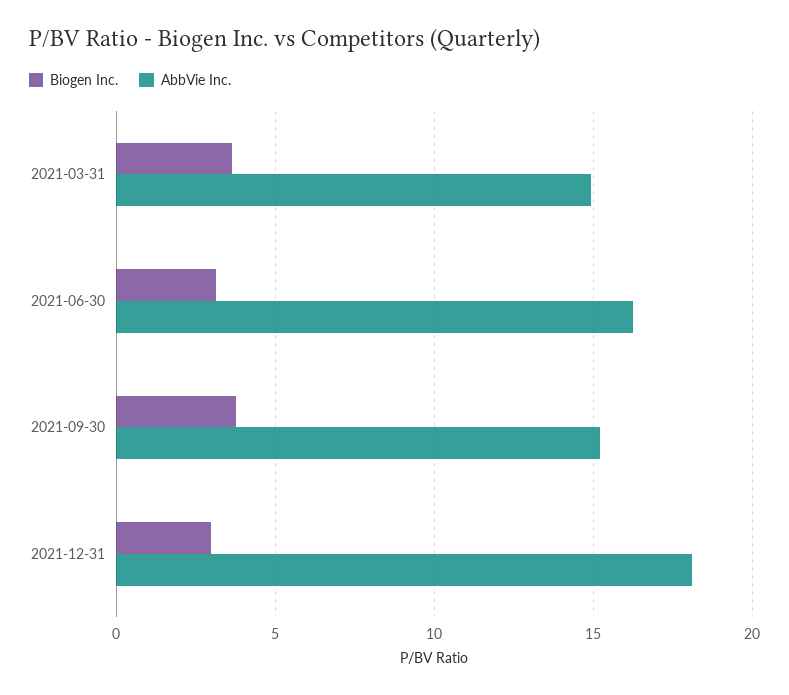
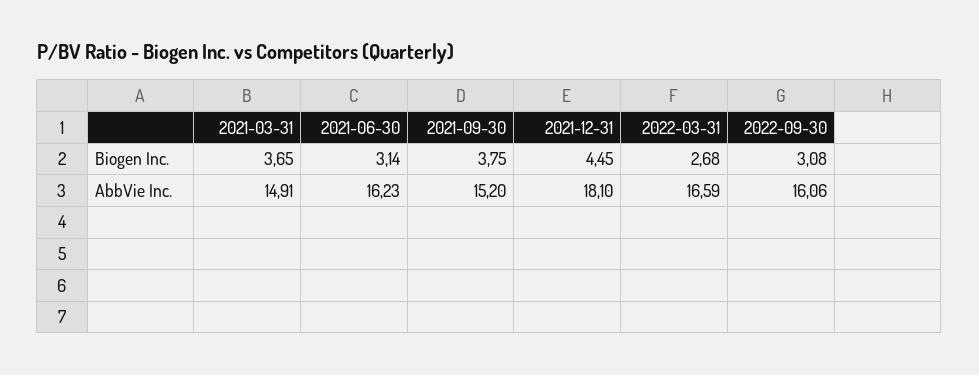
Biogen Inc., 2021-12-31: 3 -> 4.45
Biogen Inc., 2022-03-31: none -> 2.68
Biogen Inc., 2022-09-30: none -> 3.08
AbbVie Inc., 2022-03-31: none -> 16.59
AbbVie Inc., 2022-09-30: none -> 16.06

